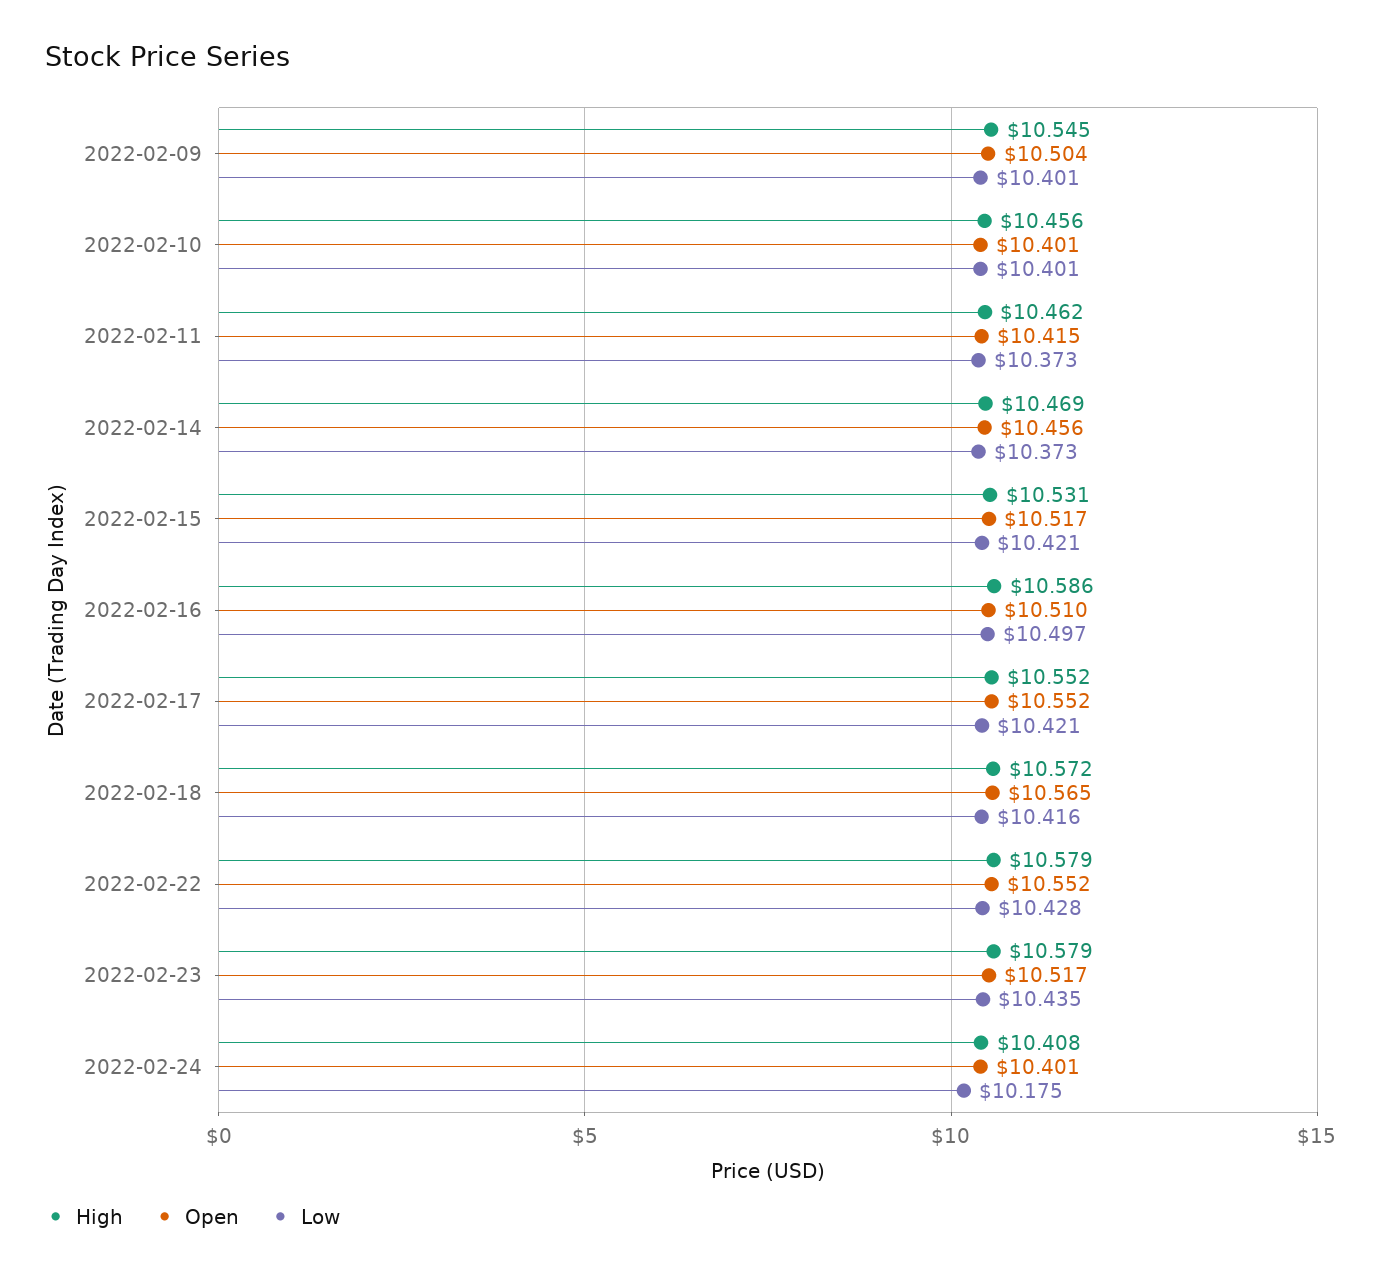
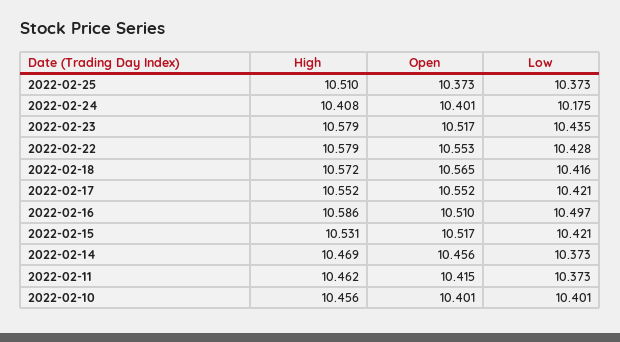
High, 2022-02-09: 10.545 -> none
Open, 2022-02-09: 10.504 -> none
Low, 2022-02-09: 10.401 -> none
Open, 2022-02-22: 10.552 -> 10.553
High, 2022-02-25: none -> 10.51
Open, 2022-02-25: none -> 10.373
Low, 2022-02-25: none -> 10.373

